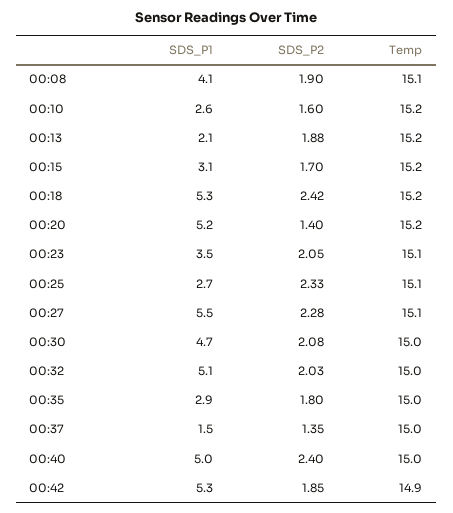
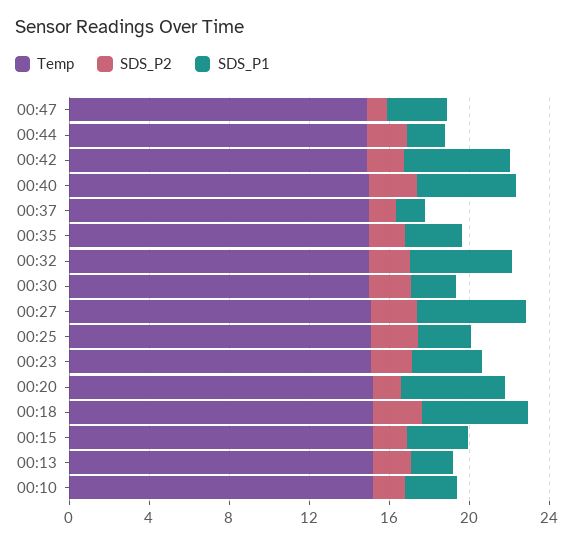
SDS_P1, 00:08: 4.1 -> none
SDS_P2, 00:08: 1.9 -> none
Temp, 00:08: 15.1 -> none
SDS_P1, 00:30: 4.7 -> 2
Temp, 00:47: none -> 15
SDS_P2, 00:47: none -> 1
SDS_P1, 00:47: none -> 3
Temp, 00:44: none -> 15
SDS_P2, 00:44: none -> 2
SDS_P1, 00:44: none -> 2

